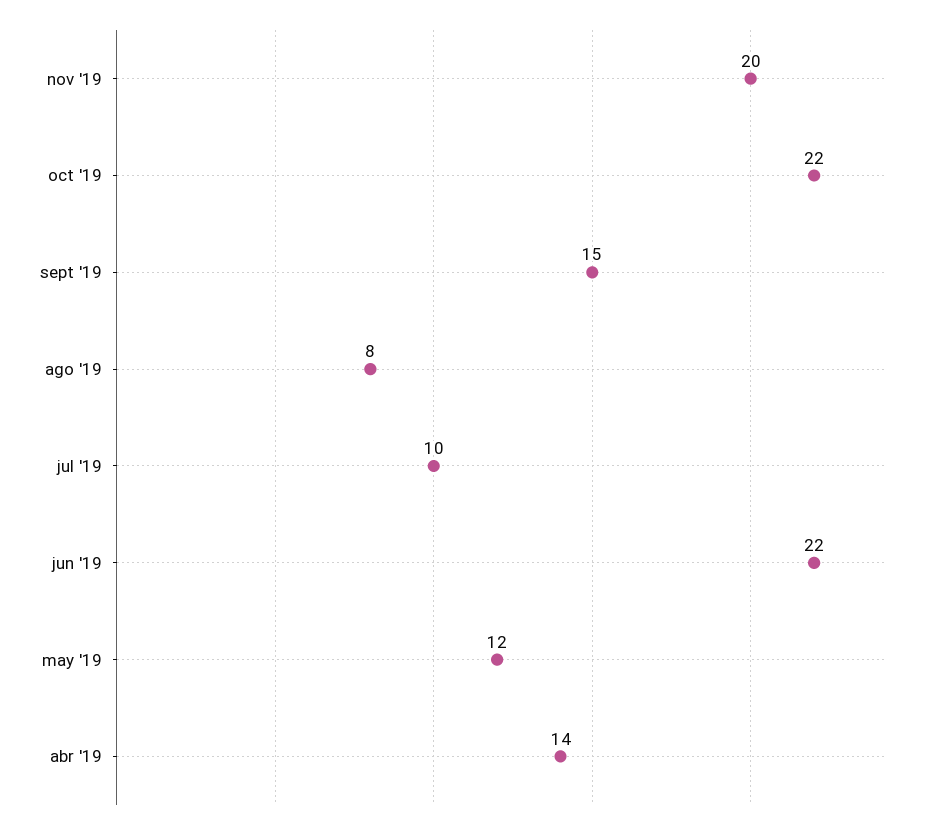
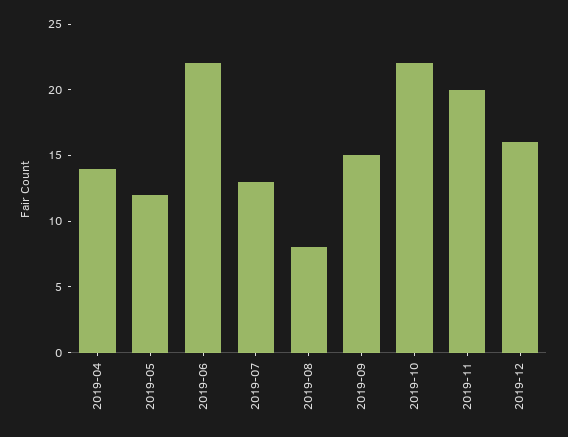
jul '19: 10 -> 13
2019-12: none -> 16

